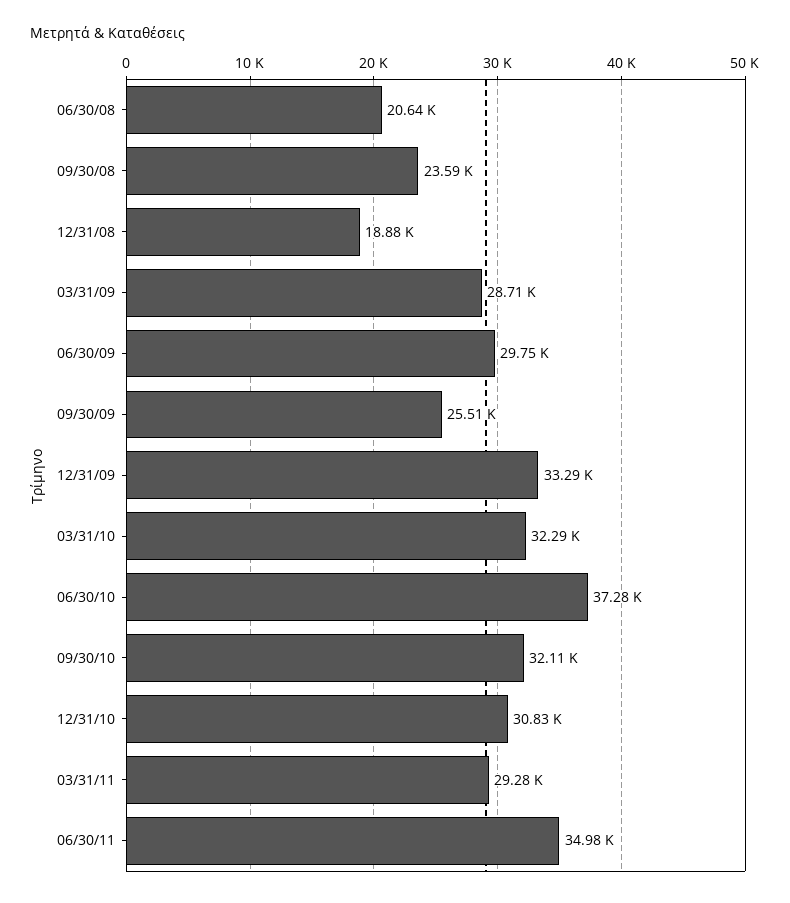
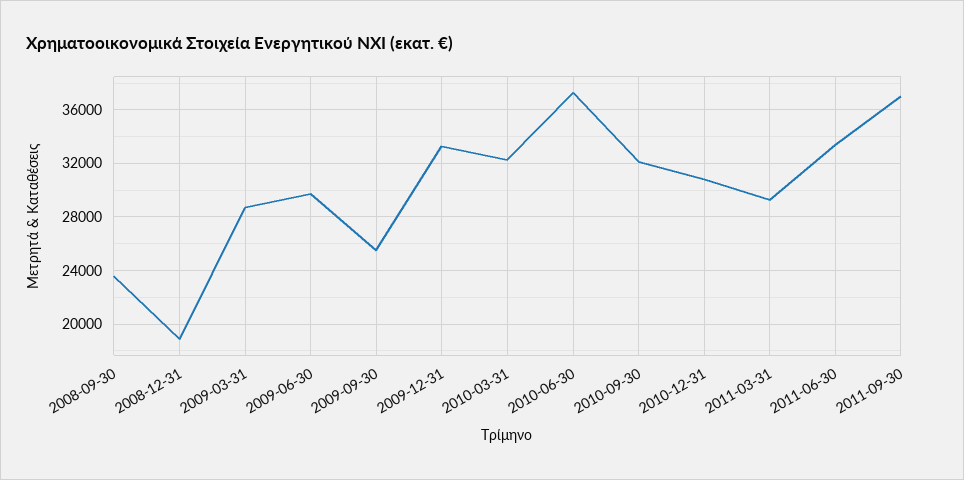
06/30/08: 20640 -> none
06/30/11: 34980 -> 33500
2011-09-30: none -> 37000

